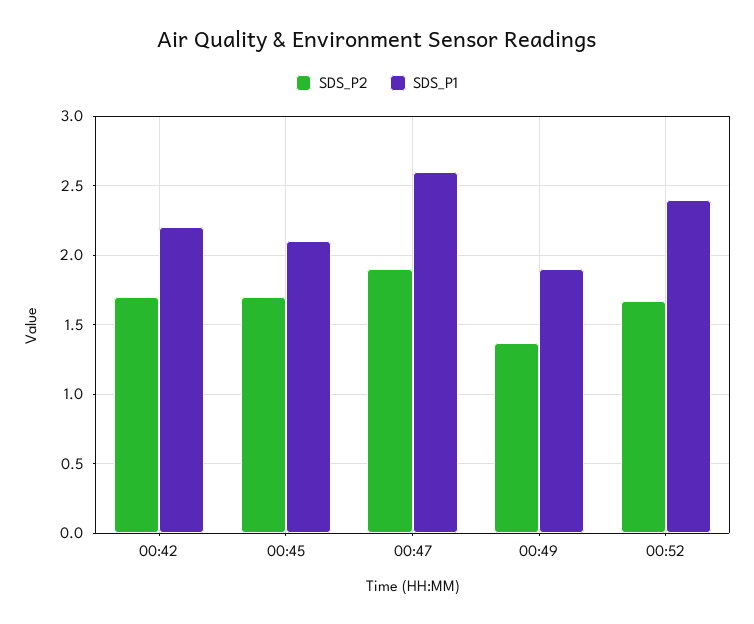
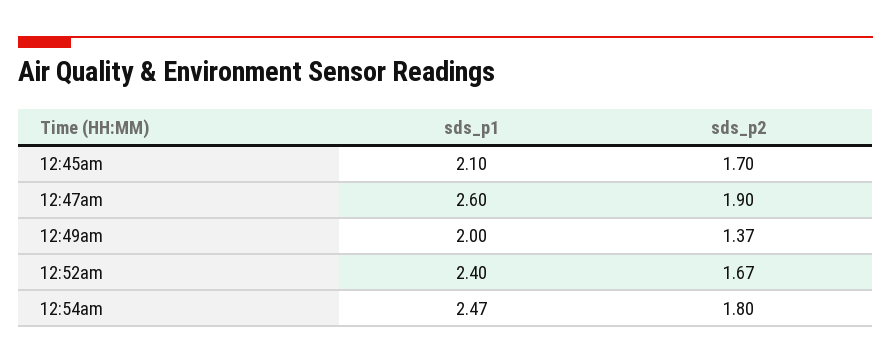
SDS_P2, 00:42: 1.7 -> none
SDS_P1, 00:42: 2.2 -> none
SDS_P1, 00:49: 1.9 -> 2
SDS_P1, 12:54am: none -> 2.47
SDS_P2, 12:54am: none -> 1.8

